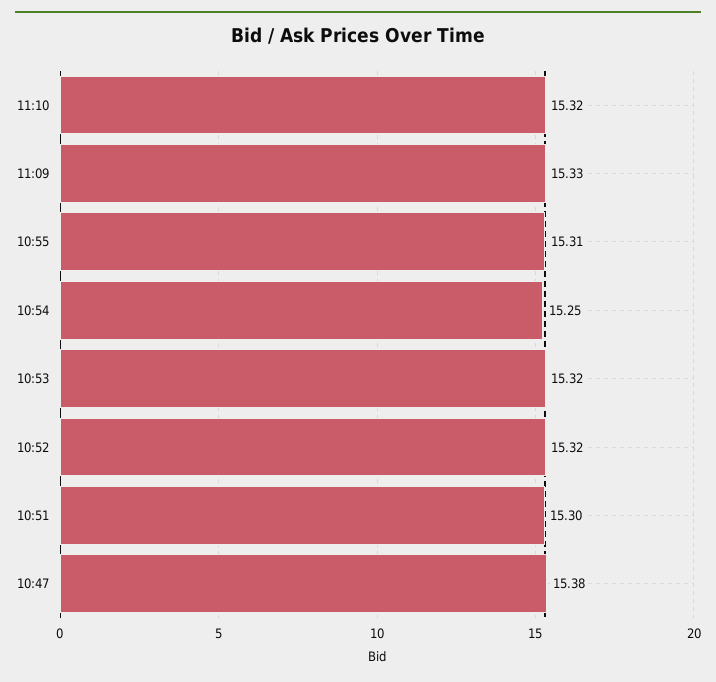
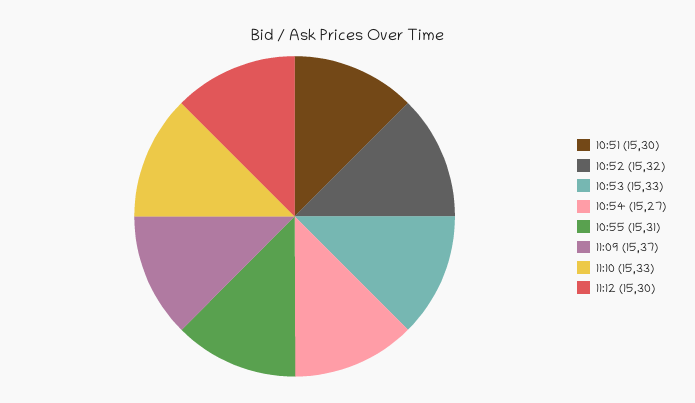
11:10: 15.32 -> 15.33
11:09: 15.33 -> 15.37
10:54: 15.25 -> 15.27
10:53: 15.32 -> 15.33
10:47: 15.38 -> none
11:12: none -> 15.3

